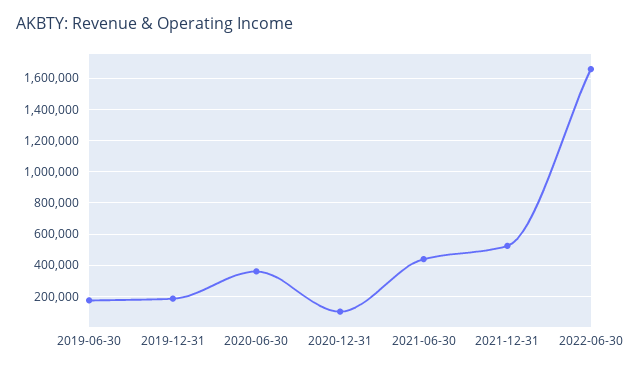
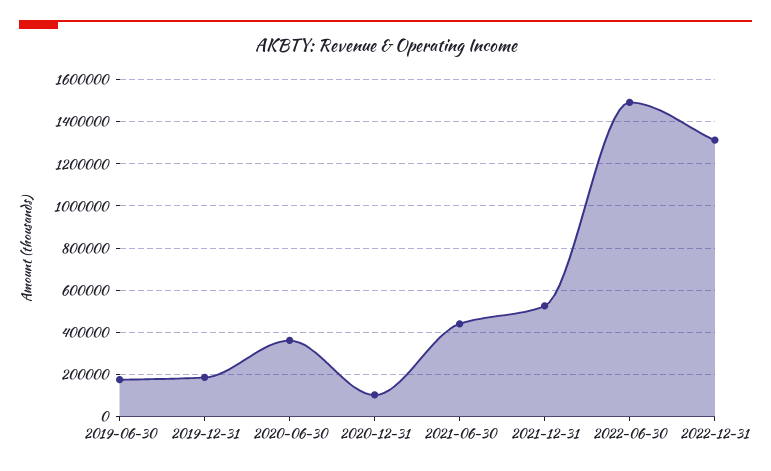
2022-06-30: 1650000 -> 1500000
2022-12-31: none -> 1300000

